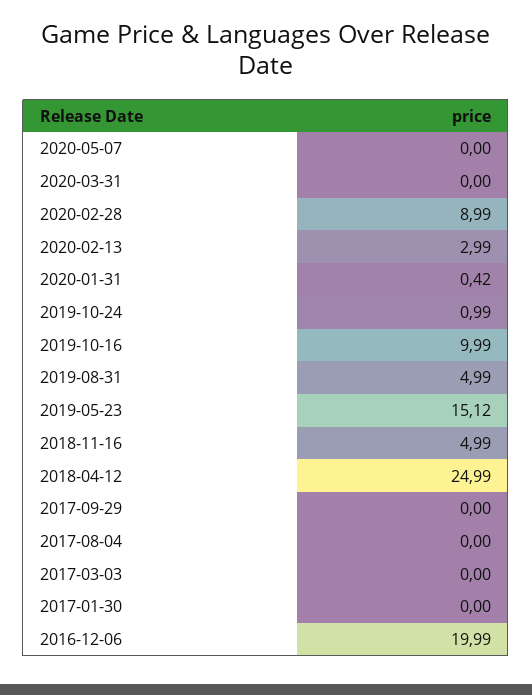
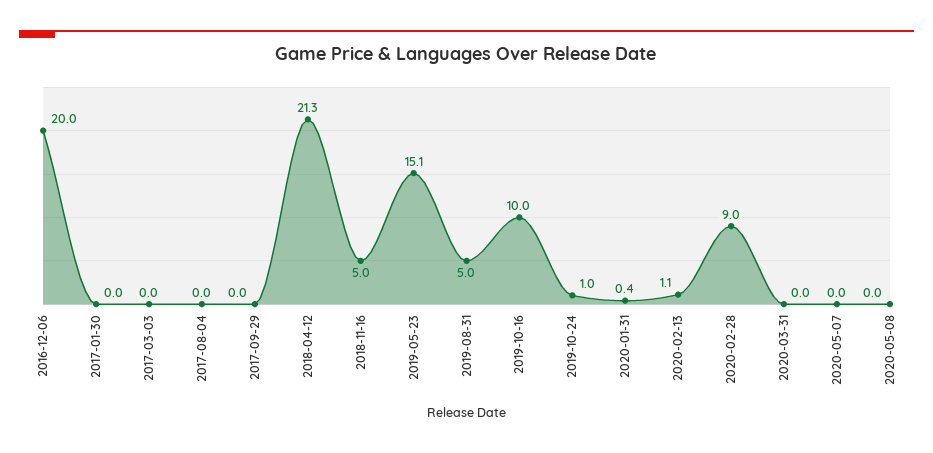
2020-02-13: 2.99 -> 1.1
2018-04-12: 24.99 -> 21.3
2020-05-08: none -> 0

